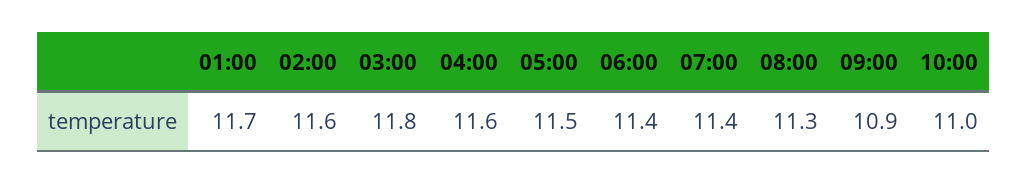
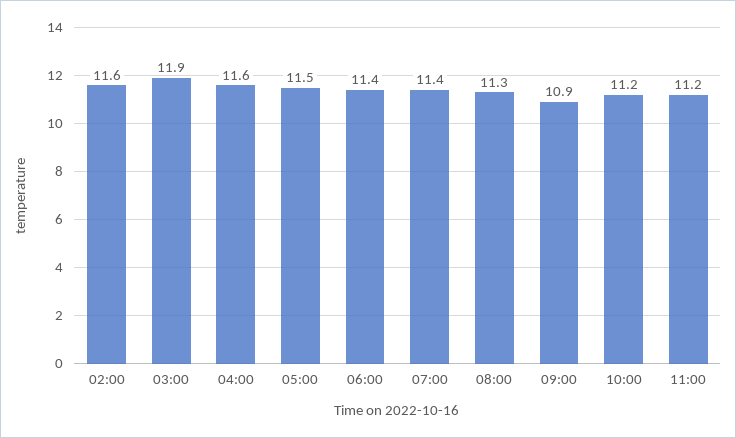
01:00: 11.7 -> none
03:00: 11.8 -> 11.9
10:00: 11 -> 11.2
11:00: none -> 11.2

